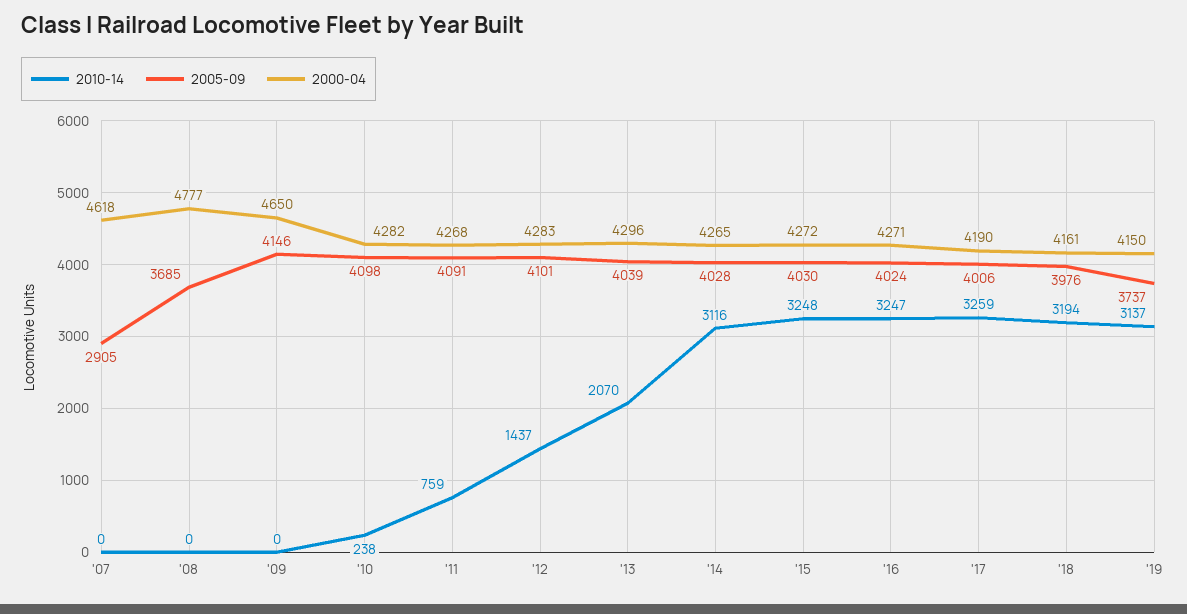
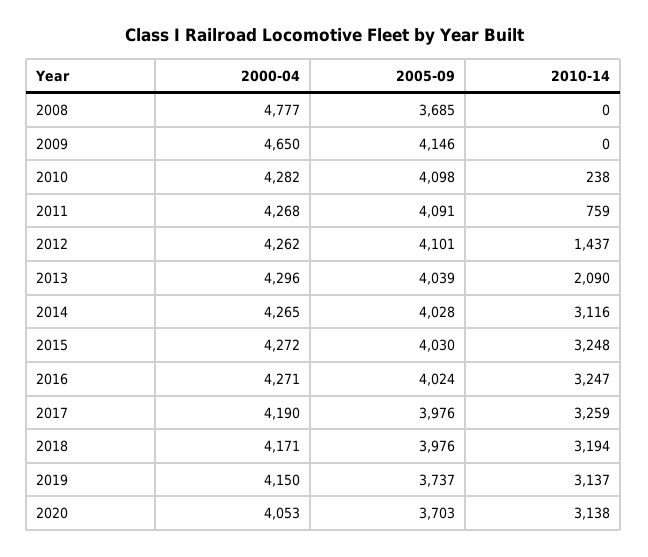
2010-14, '07: 0 -> none
2005-09, '07: 2905 -> none
2000-04, '07: 4618 -> none
2000-04, '12: 4283 -> 4262
2010-14, '13: 2070 -> 2090
2005-09, '17: 4006 -> 3976
2000-04, '18: 4161 -> 4171
2000-04, 2020: none -> 4053
2005-09, 2020: none -> 3703
2010-14, 2020: none -> 3138

